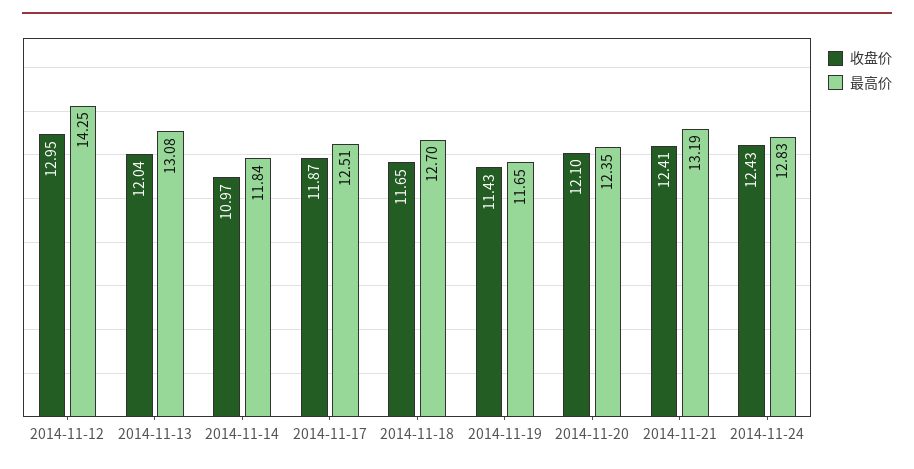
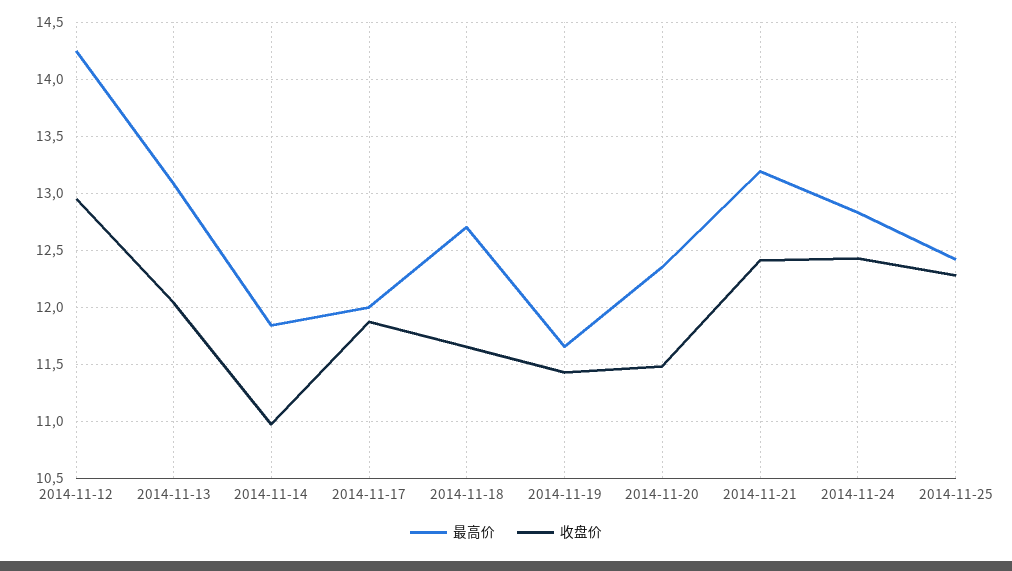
最高价, 2014-11-17: 12.51 -> 12
收盘价, 2014-11-20: 12.1 -> 11.5
最高价, 2014-11-25: none -> 12.4
收盘价, 2014-11-25: none -> 12.3

